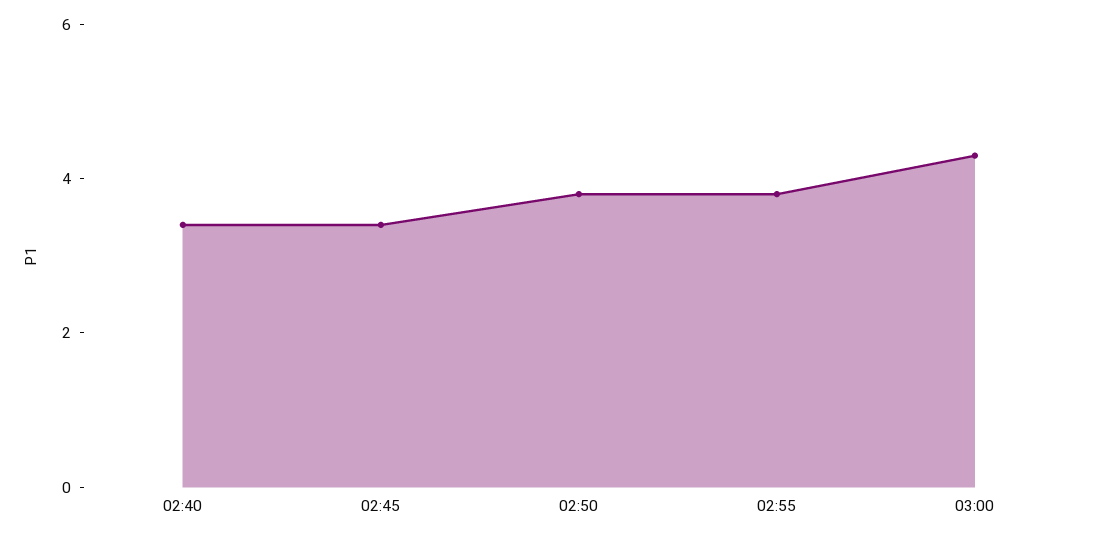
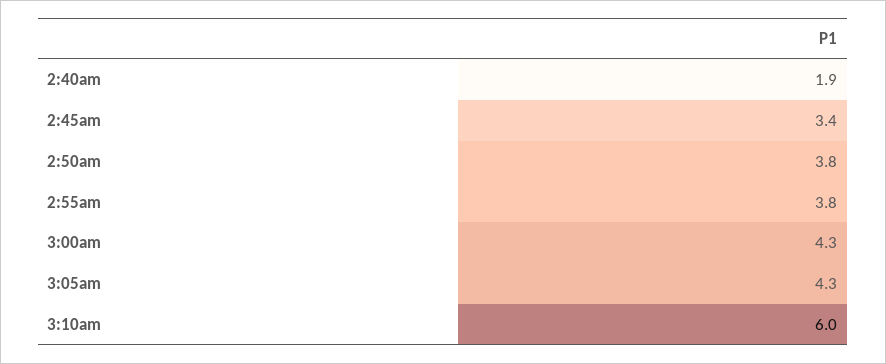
02:40: 3.5 -> 1.9
3:05am: none -> 4.3
3:10am: none -> 6

